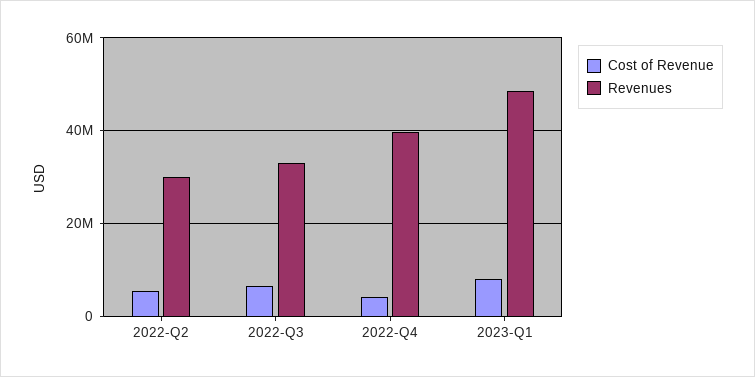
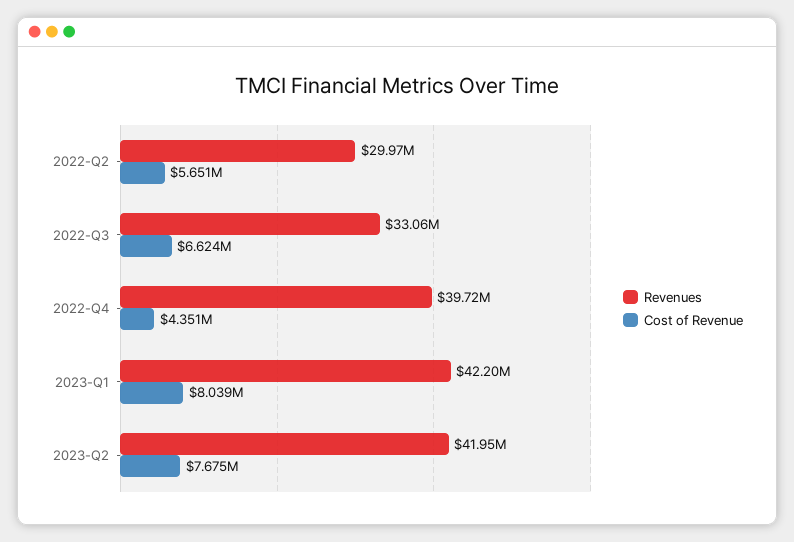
Revenues, 2023-Q1: 48000000 -> 42200000
Revenues, 2023-Q2: none -> 41950000
Cost of Revenue, 2023-Q2: none -> 7675000

